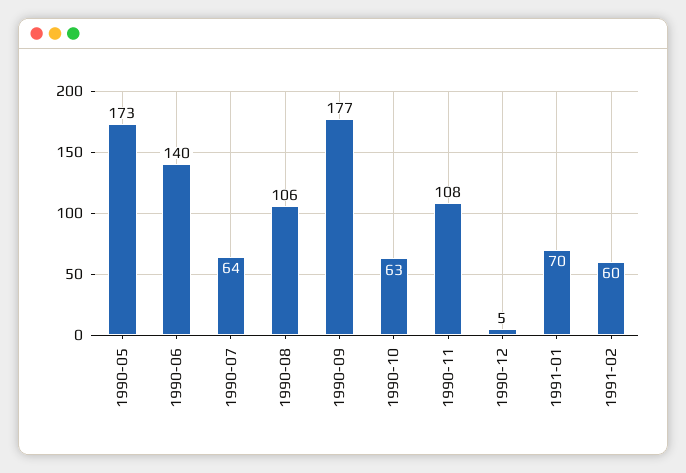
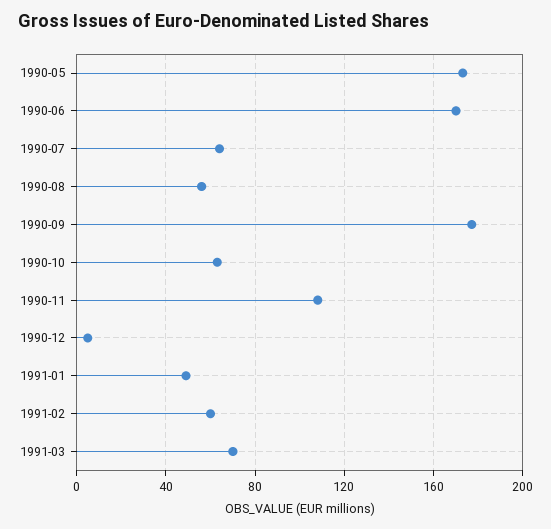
1990-06: 140 -> 170
1990-08: 106 -> 55
1991-01: 70 -> 50
1991-03: none -> 70

